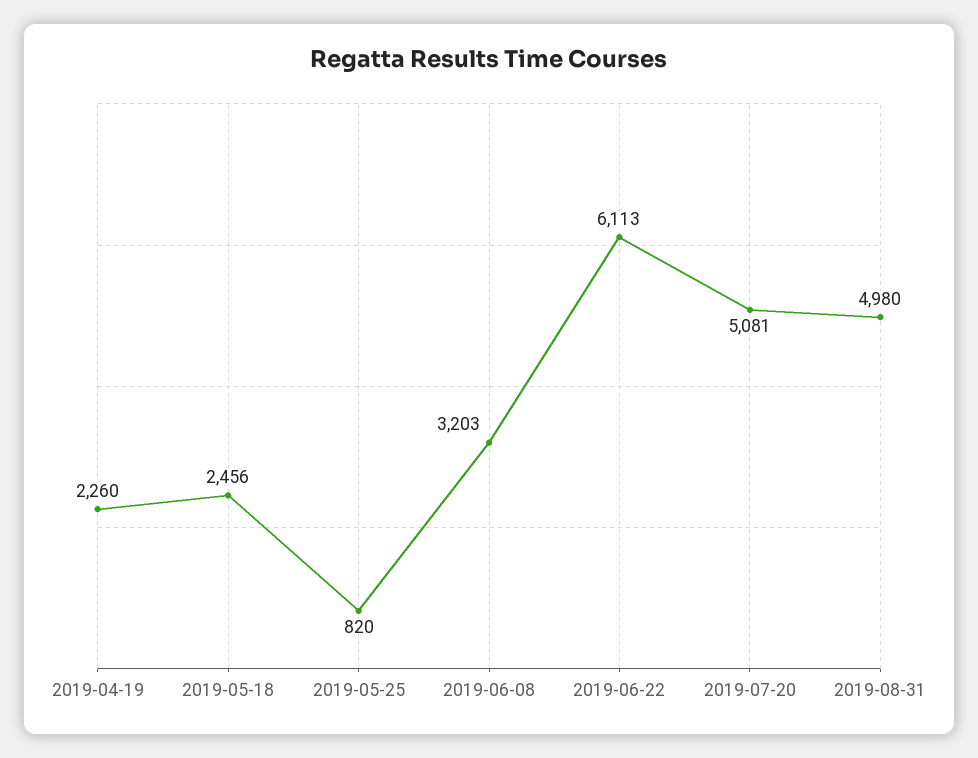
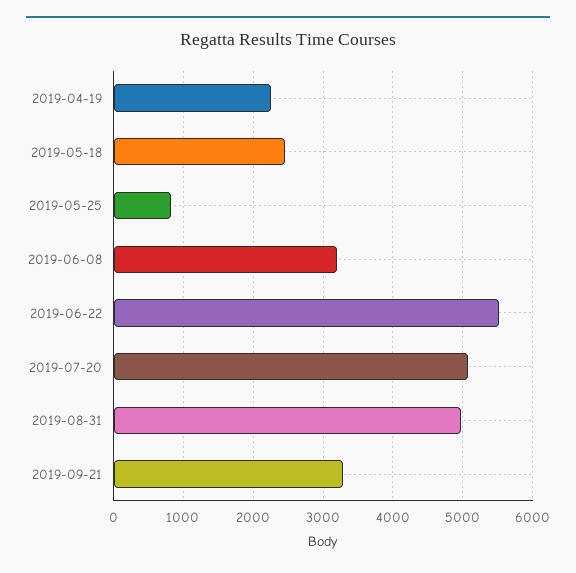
2019-06-22: 6113 -> 5500
2019-09-21: none -> 3300

